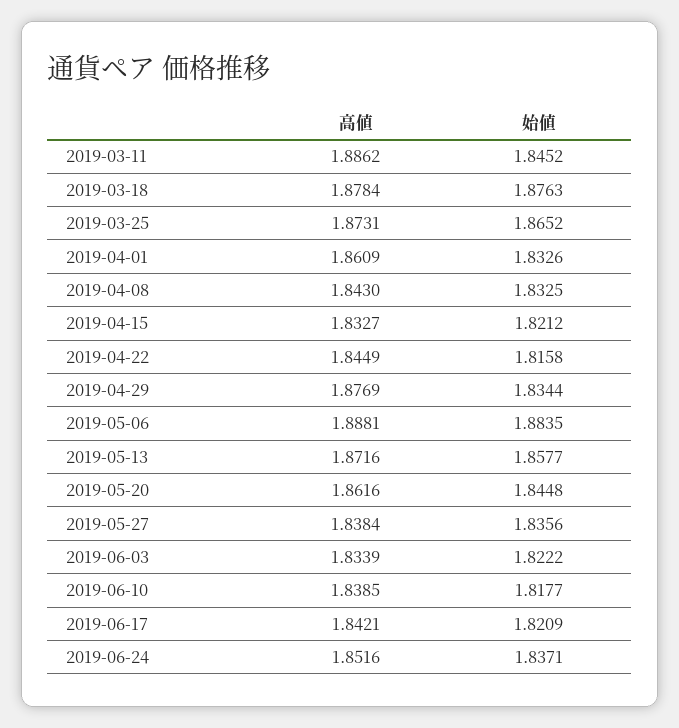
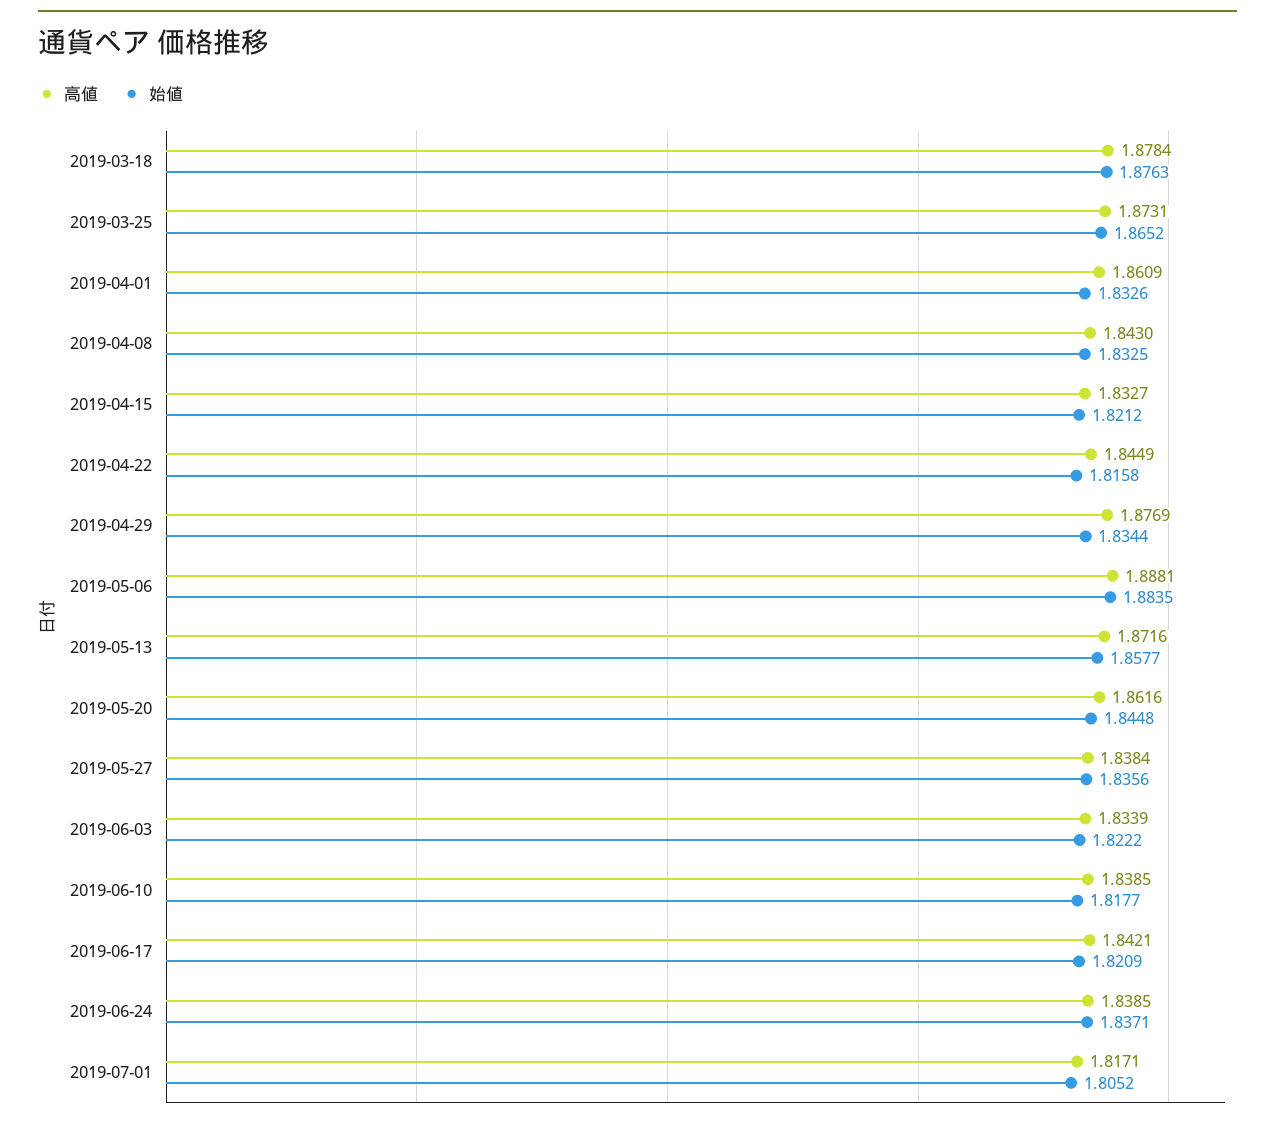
高値, 2019-03-11: 1.8862 -> none
始値, 2019-03-11: 1.8452 -> none
高値, 2019-06-24: 1.8516 -> 1.8385
高値, 2019-07-01: none -> 1.8171
始値, 2019-07-01: none -> 1.8052

